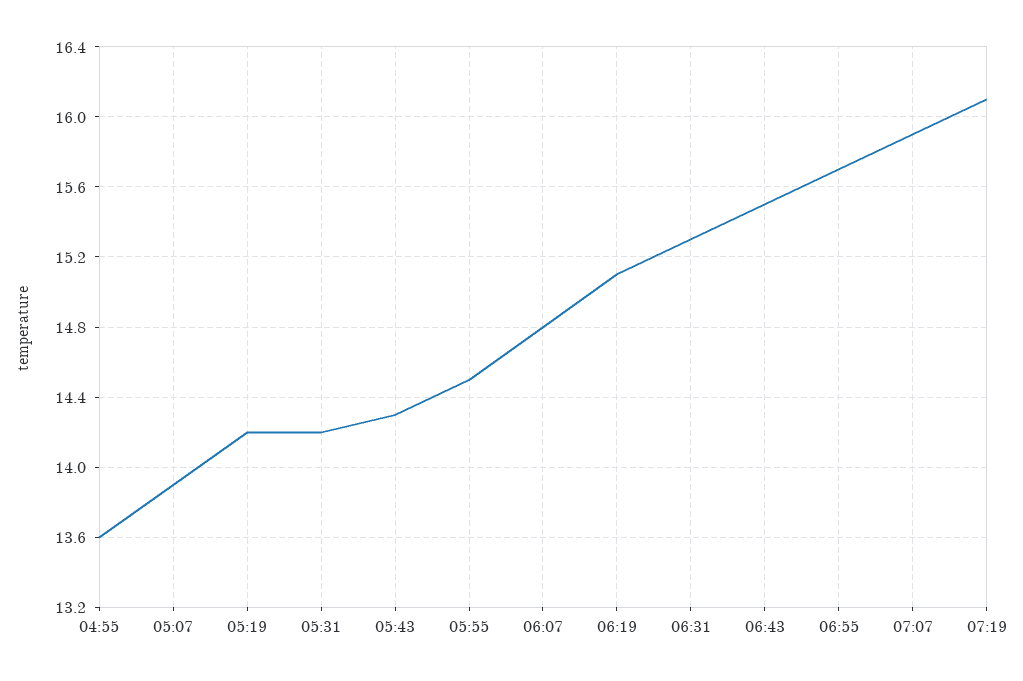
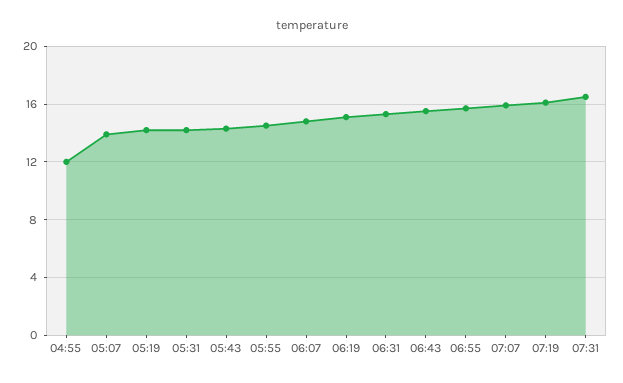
04:55: 13.6 -> 12
07:31: none -> 16.5

